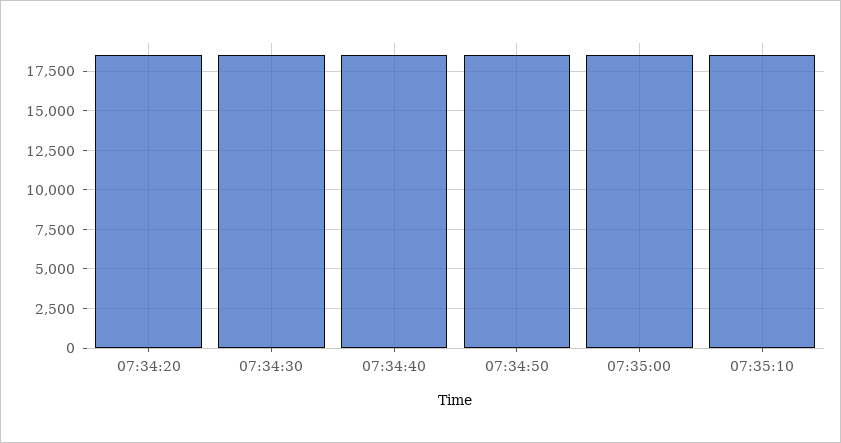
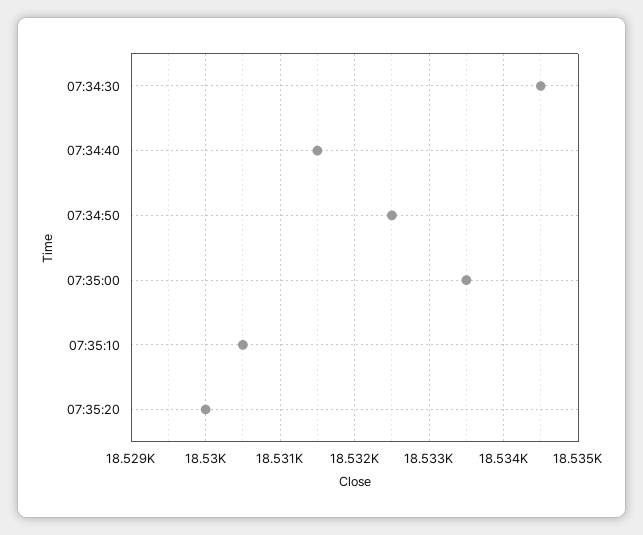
07:34:20: 18500 -> none
07:35:20: none -> 18530

